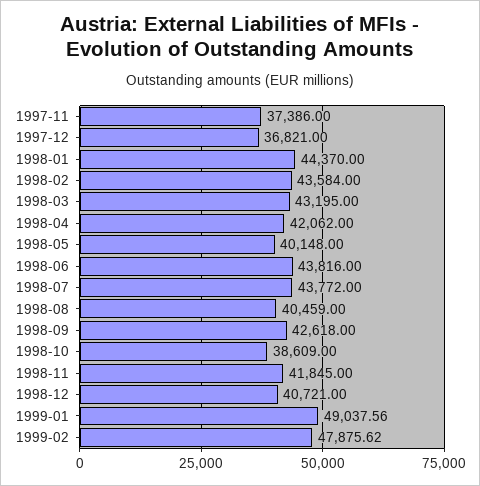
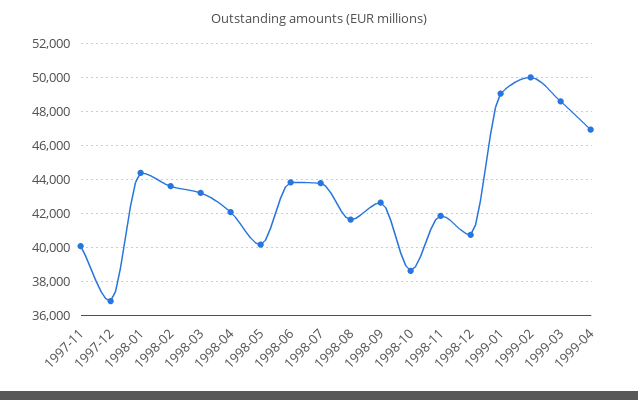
1997-11: 37386 -> 40000
1998-08: 40459 -> 41500
1999-02: 47875.62 -> 50000
1999-03: none -> 48500
1999-04: none -> 47000

